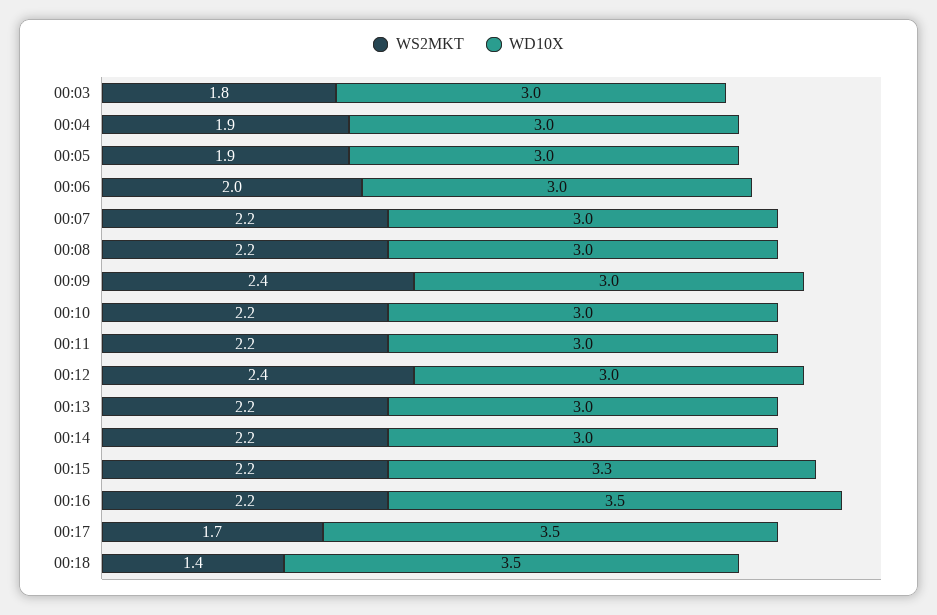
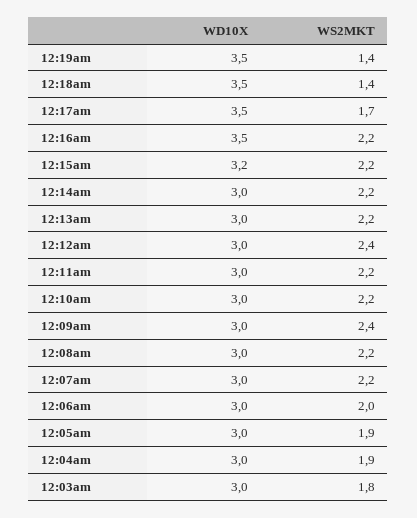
WD10X, 00:15: 3.3 -> 3.2
WD10X, 12:19am: none -> 3.5
WS2MKT, 12:19am: none -> 1.4

